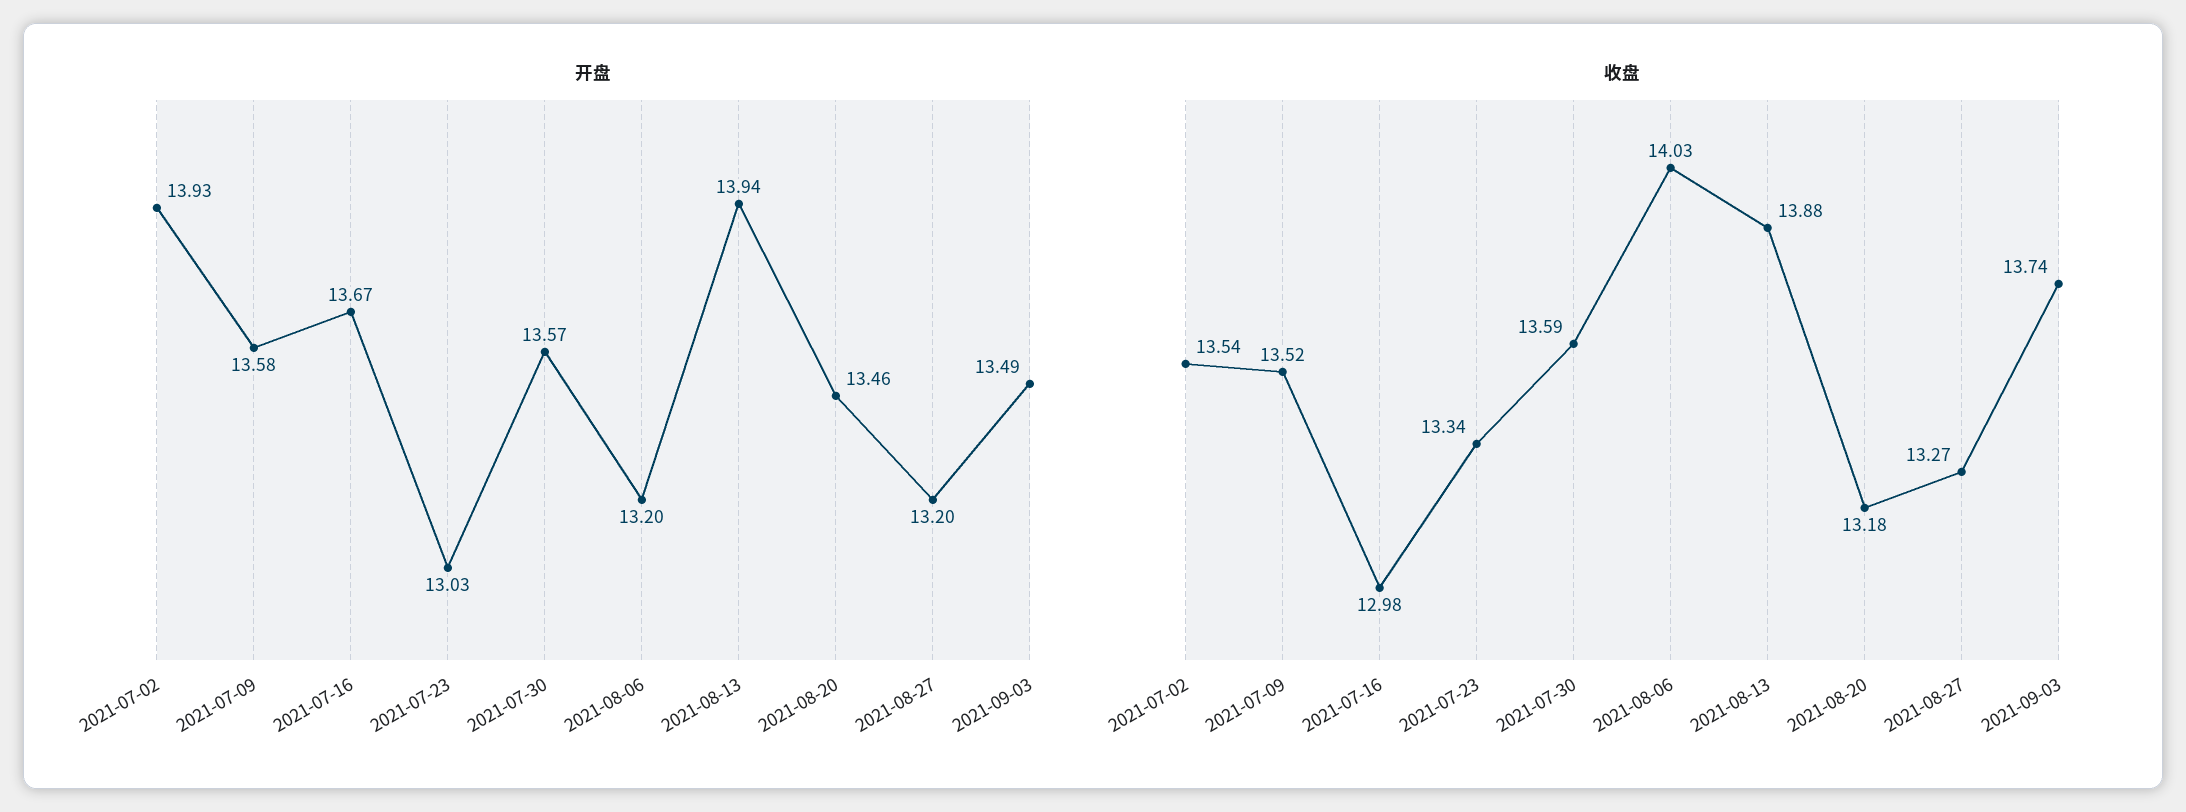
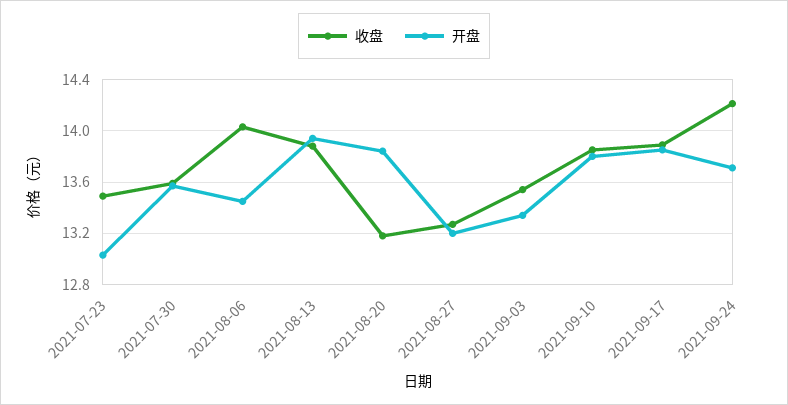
开盘, 2021-07-02: 13.93 -> none
开盘, 2021-07-09: 13.58 -> none
开盘, 2021-07-16: 13.67 -> none
开盘, 2021-08-06: 13.2 -> 13.45
开盘, 2021-08-20: 13.46 -> 13.85
开盘, 2021-09-03: 13.49 -> 13.35
收盘, 2021-07-02: 13.54 -> none
收盘, 2021-07-09: 13.52 -> none
收盘, 2021-07-16: 12.98 -> none
收盘, 2021-07-23: 13.34 -> 13.5
收盘, 2021-09-03: 13.74 -> 13.55
收盘, 2021-09-10: none -> 13.85
开盘, 2021-09-10: none -> 13.8
收盘, 2021-09-17: none -> 13.9
开盘, 2021-09-17: none -> 13.85
收盘, 2021-09-24: none -> 14.2
开盘, 2021-09-24: none -> 13.7

